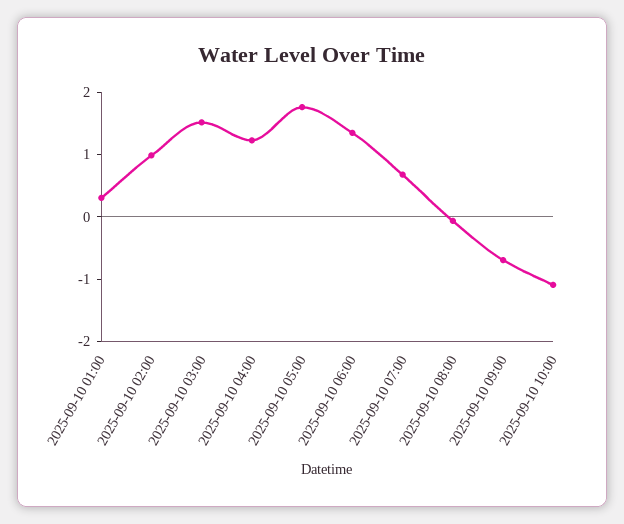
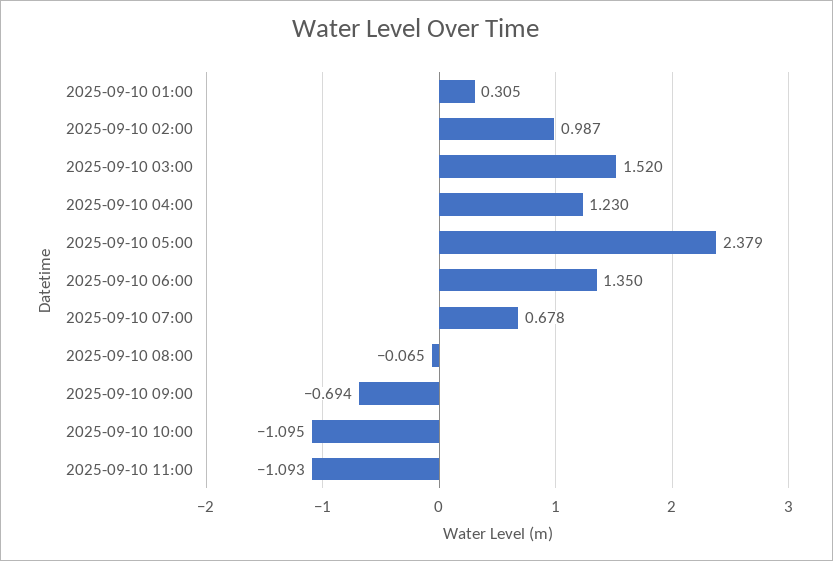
2025-09-10 05:00: 1.8 -> 2.379
2025-09-10 11:00: none -> -1.093

